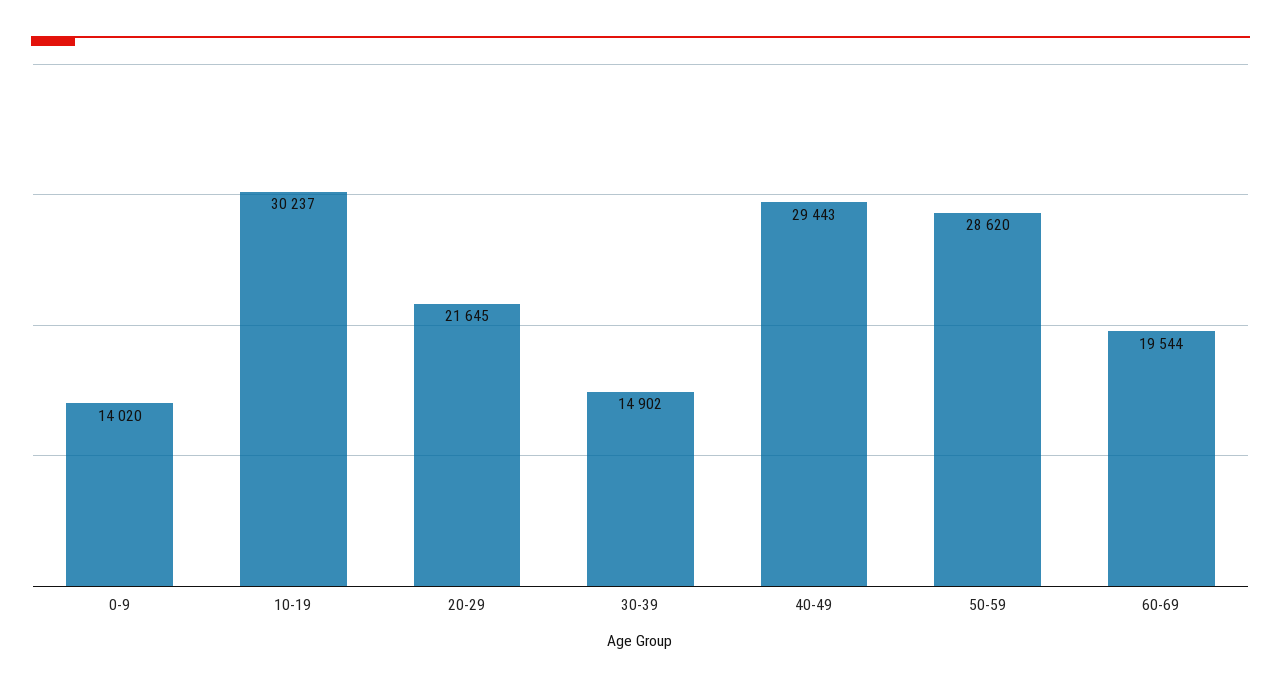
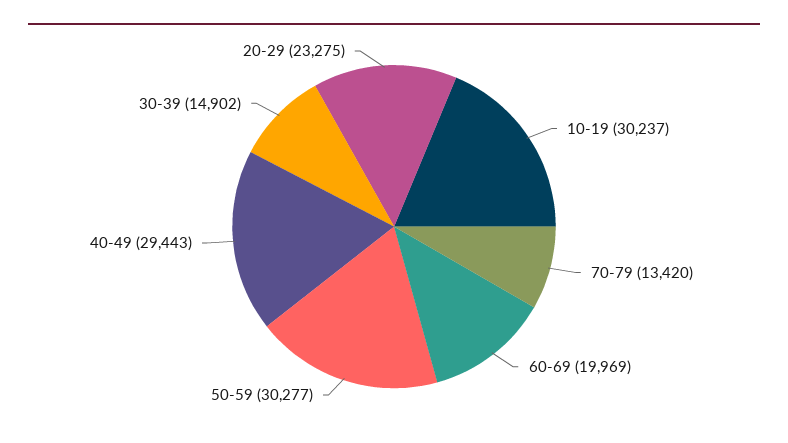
0-9: 14020 -> none
20-29: 21645 -> 23275
50-59: 28620 -> 30277
60-69: 19544 -> 19969
70-79: none -> 13420

